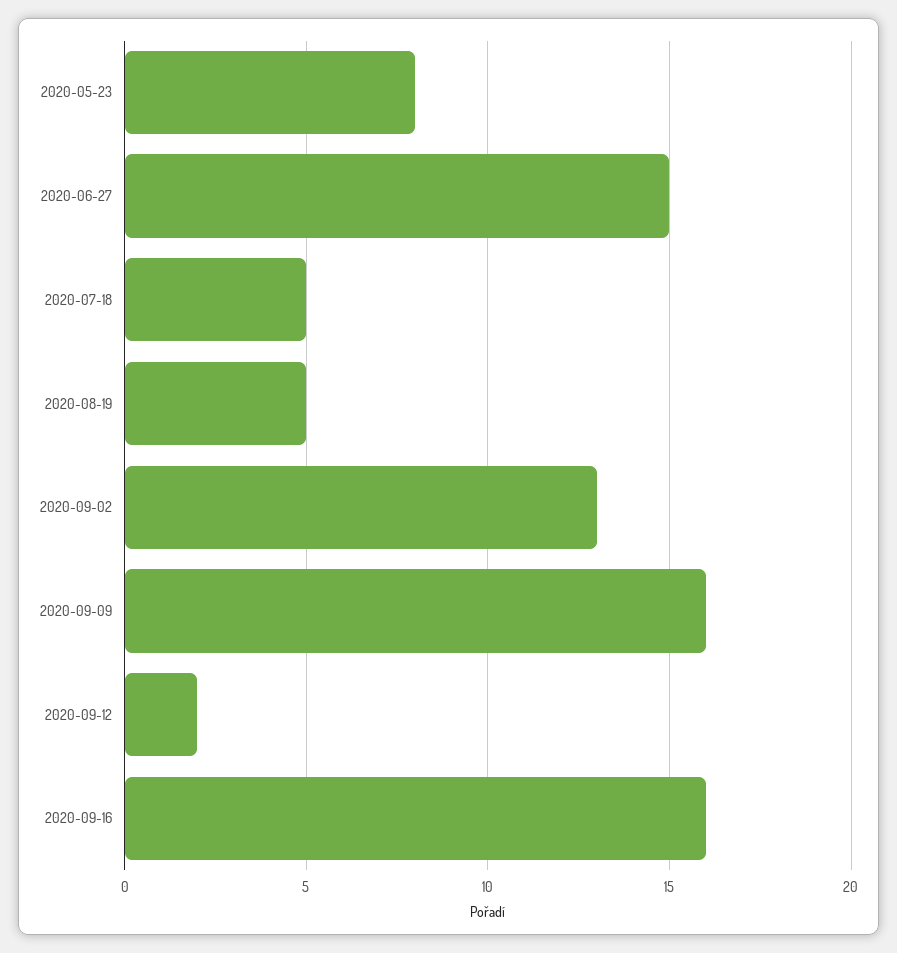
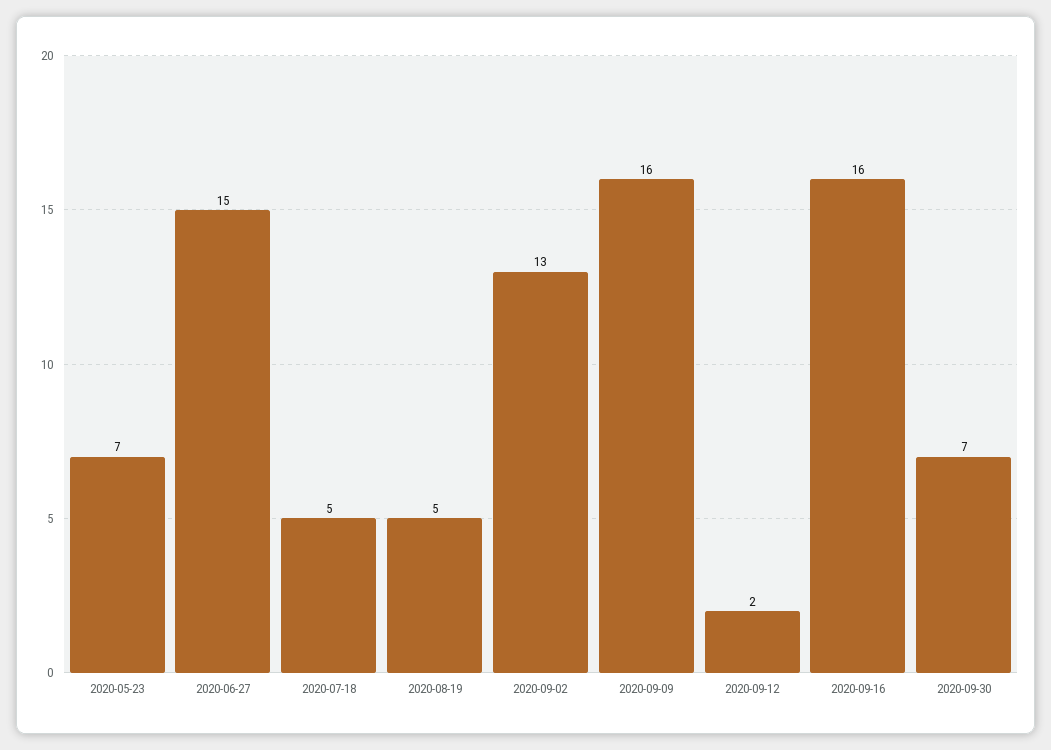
2020-05-23: 8 -> 7
2020-09-30: none -> 7

